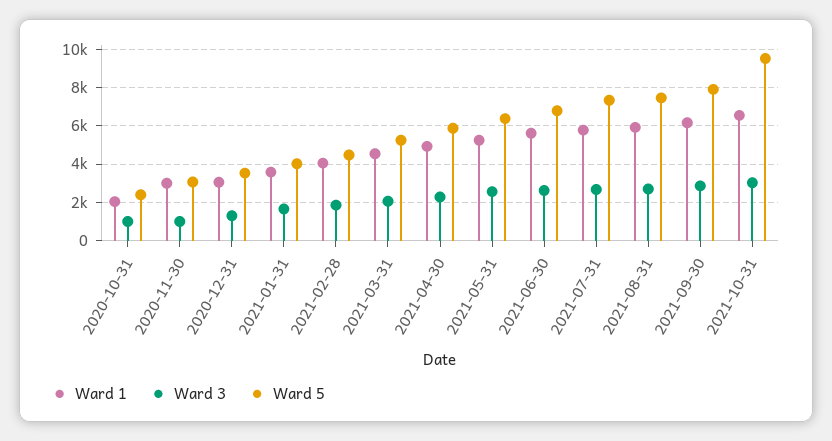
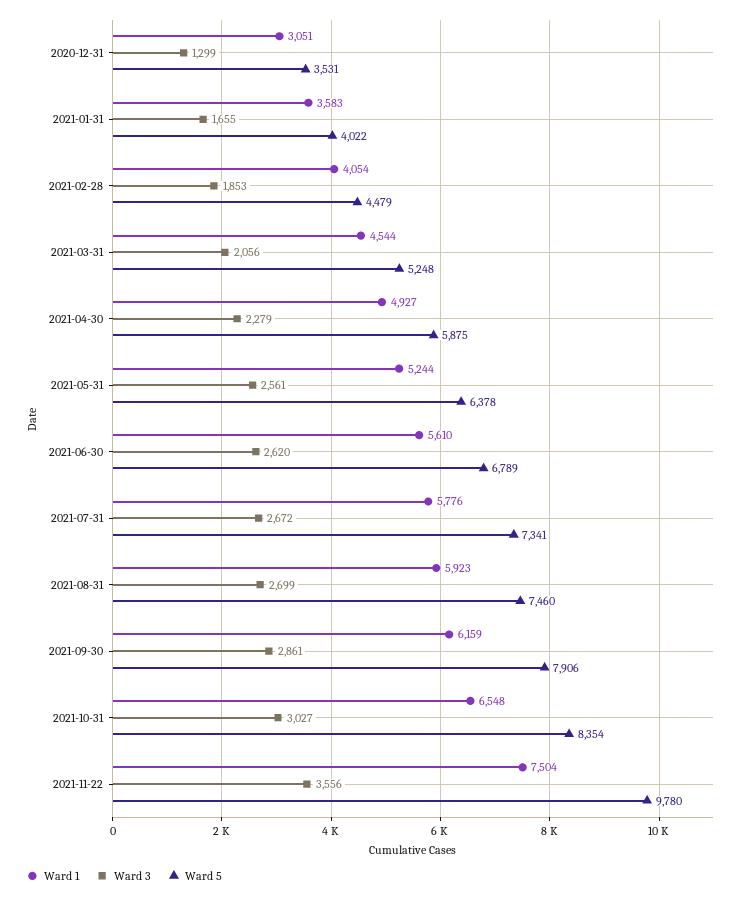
Ward 1, 2020-10-31: 2000 -> none
Ward 3, 2020-10-31: 1000 -> none
Ward 5, 2020-10-31: 2500 -> none
Ward 1, 2020-11-30: 3000 -> none
Ward 3, 2020-11-30: 1000 -> none
Ward 5, 2020-11-30: 3000 -> none
Ward 5, 2021-10-31: 9500 -> 8354
Ward 1, 2021-11-22: none -> 7504
Ward 3, 2021-11-22: none -> 3556
Ward 5, 2021-11-22: none -> 9780

